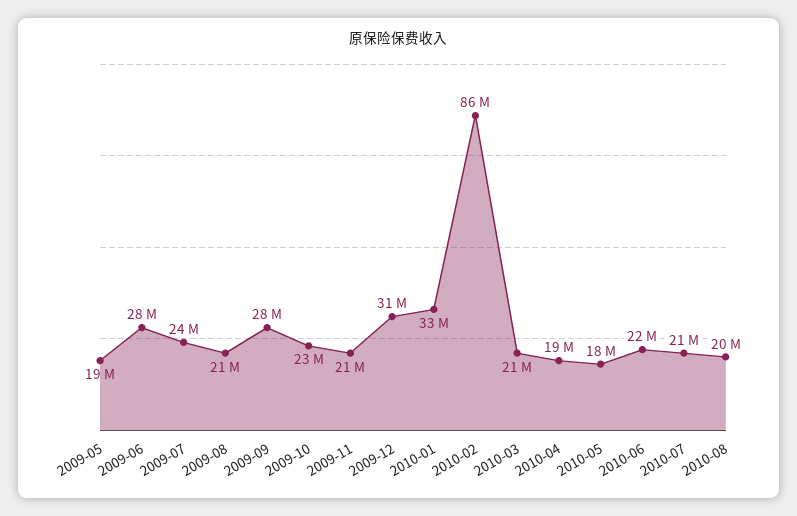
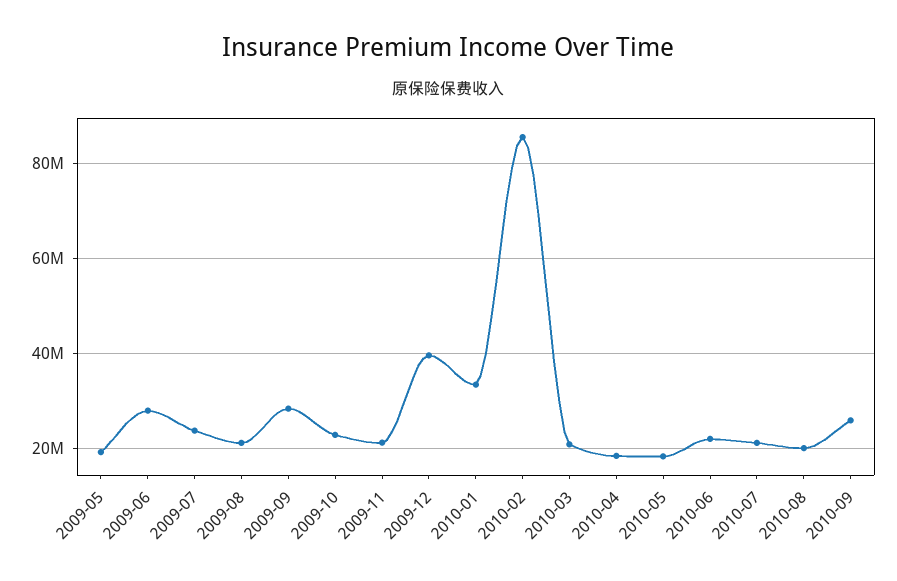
2009-12: 31000000 -> 40000000
2010-09: none -> 26000000

